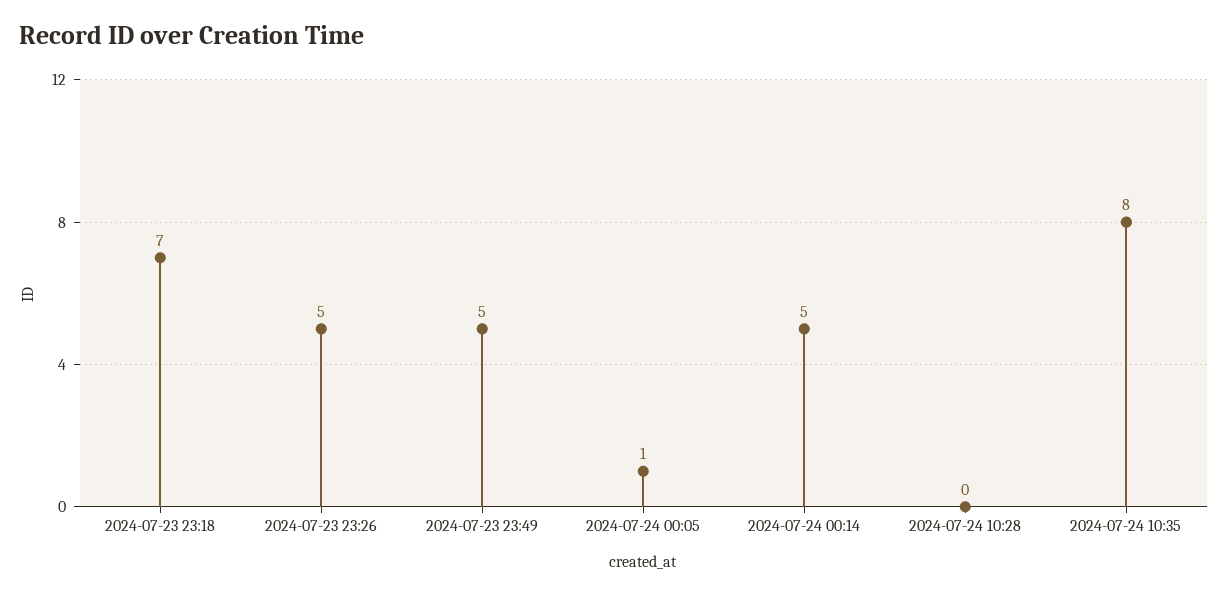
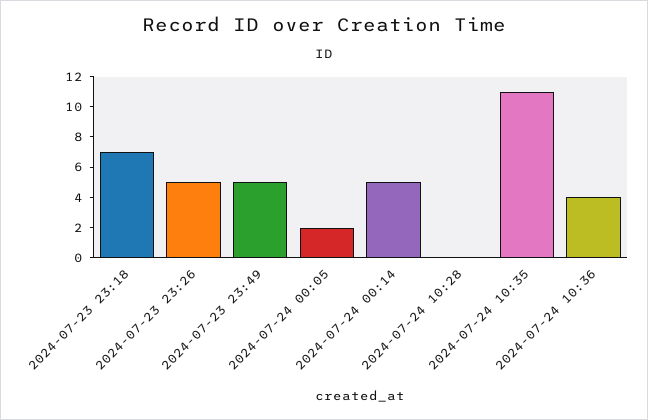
2024-07-24 00:05: 1 -> 2
2024-07-24 10:35: 8 -> 11
2024-07-24 10:36: none -> 4

